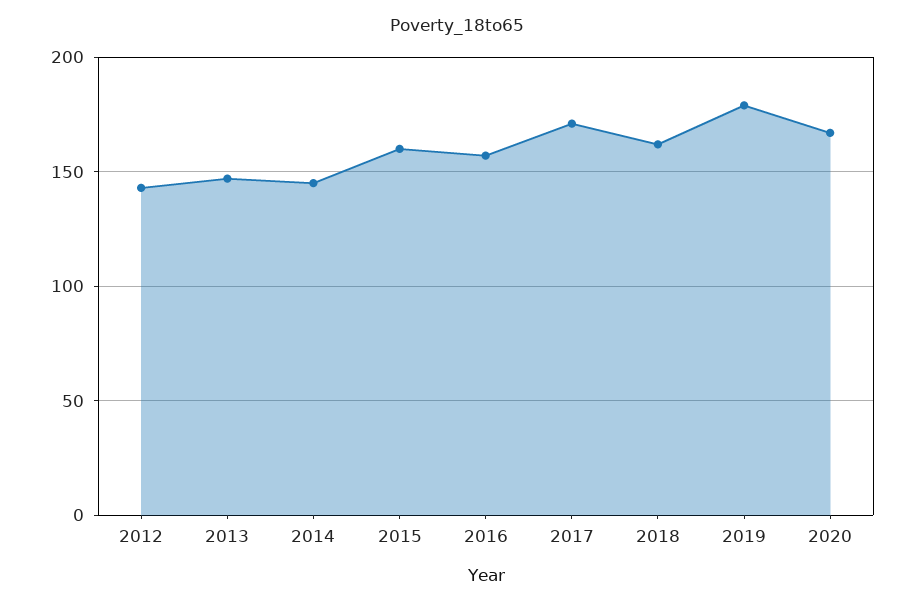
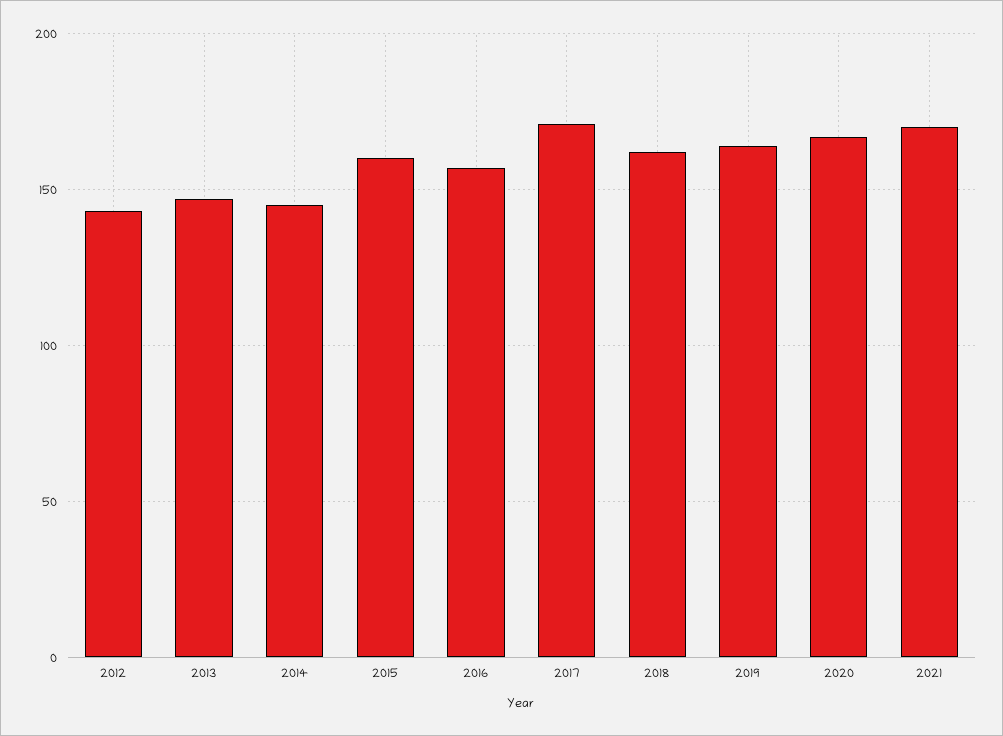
2019: 180 -> 165
2021: none -> 170

